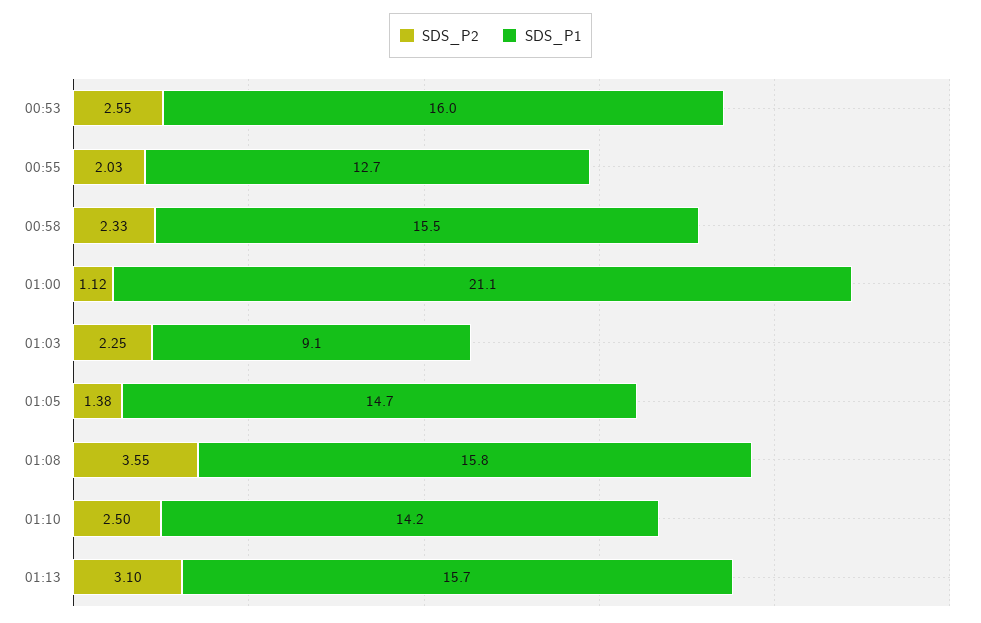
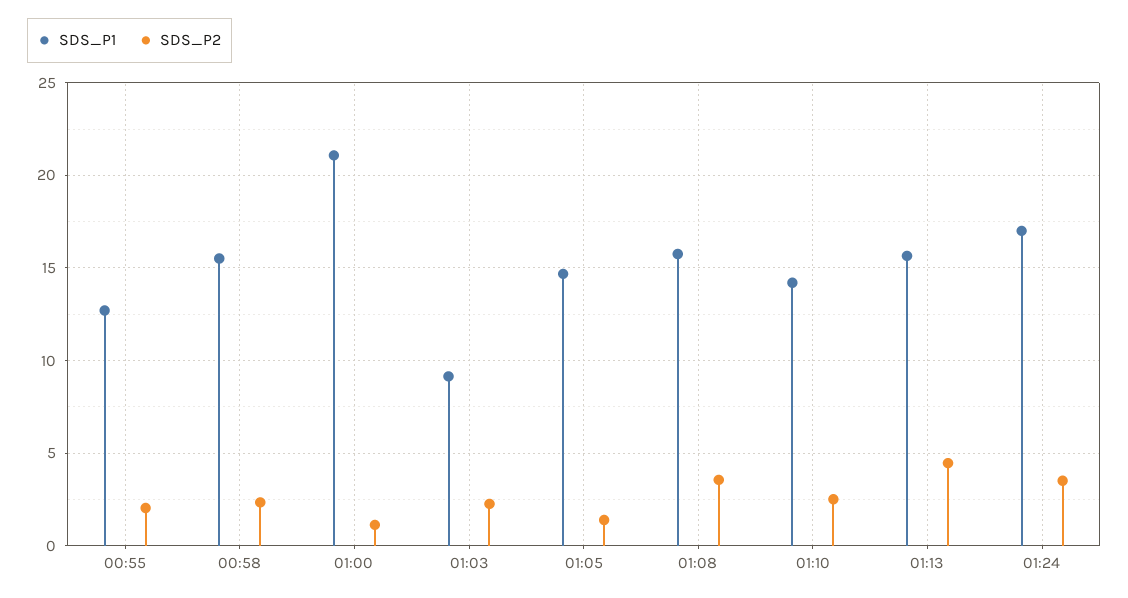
SDS_P2, 00:53: 2.55 -> none
SDS_P1, 00:53: 16 -> none
SDS_P2, 01:13: 3.1 -> 4.5
SDS_P1, 01:24: none -> 17
SDS_P2, 01:24: none -> 3.5

